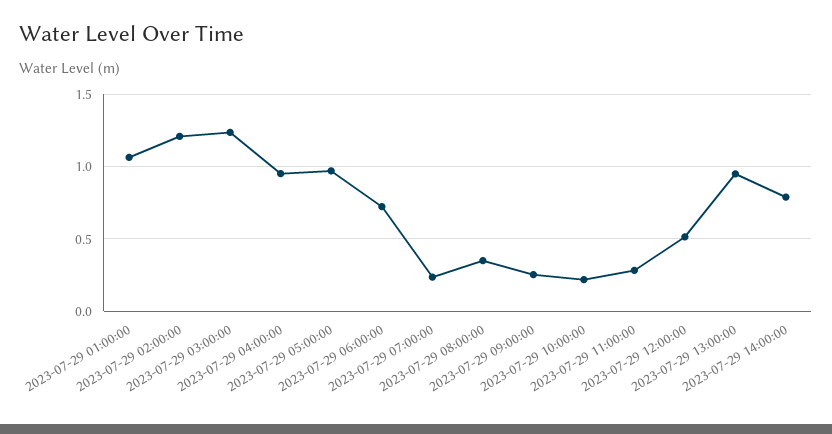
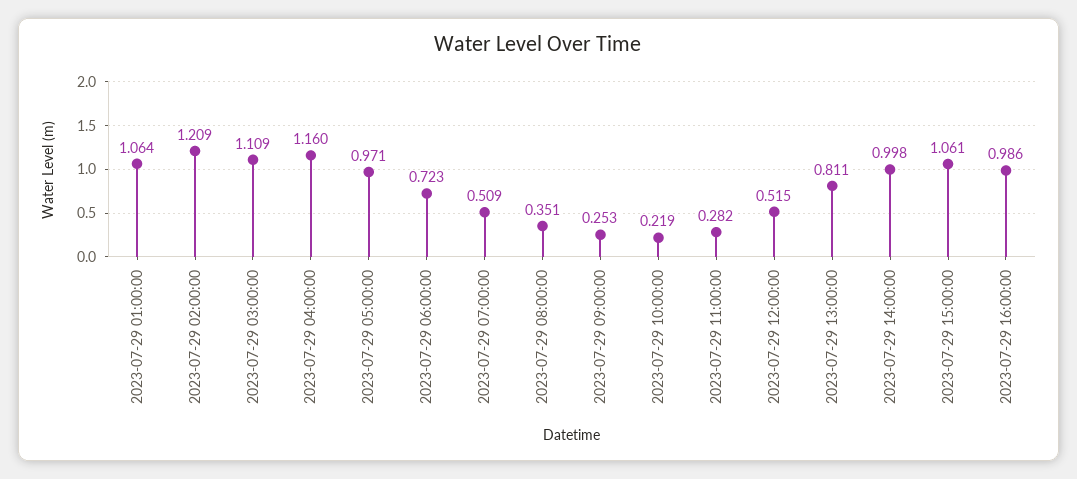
2023-07-29 03:00:00: 1.25 -> 1.109
2023-07-29 04:00:00: 0.95 -> 1.16
2023-07-29 07:00:00: 0.25 -> 0.509
2023-07-29 13:00:00: 0.95 -> 0.811
2023-07-29 14:00:00: 0.8 -> 0.998
2023-07-29 15:00:00: none -> 1.061
2023-07-29 16:00:00: none -> 0.986

